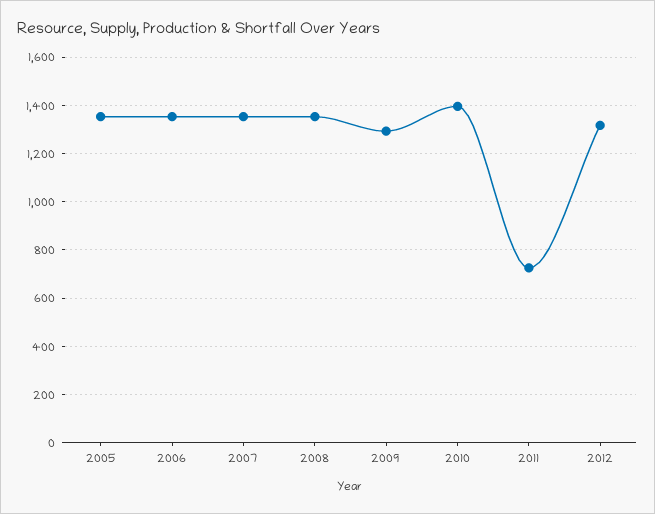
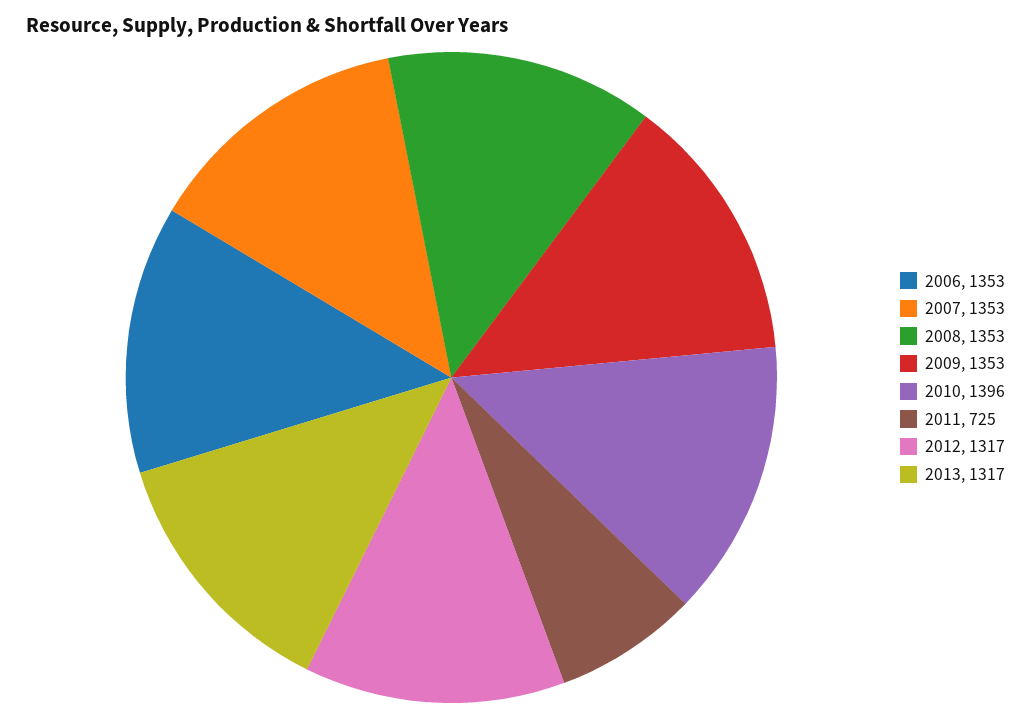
2005: 1350 -> none
2009: 1300 -> 1353
2013: none -> 1317

